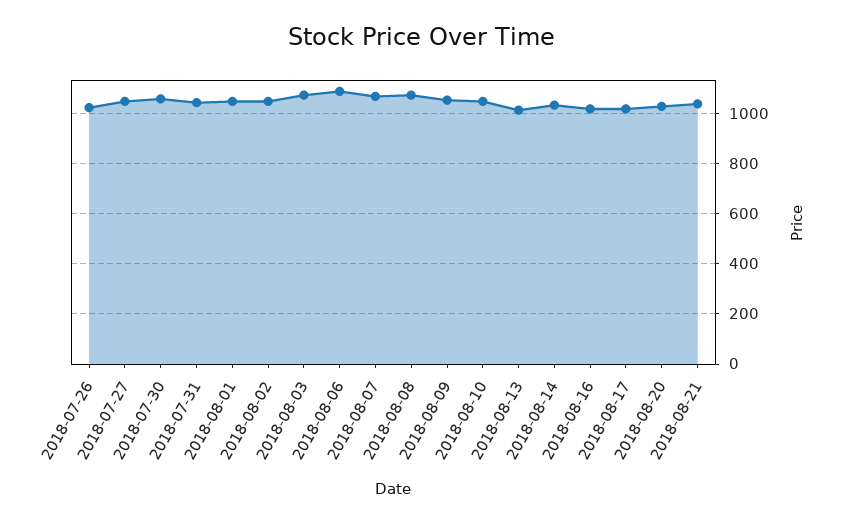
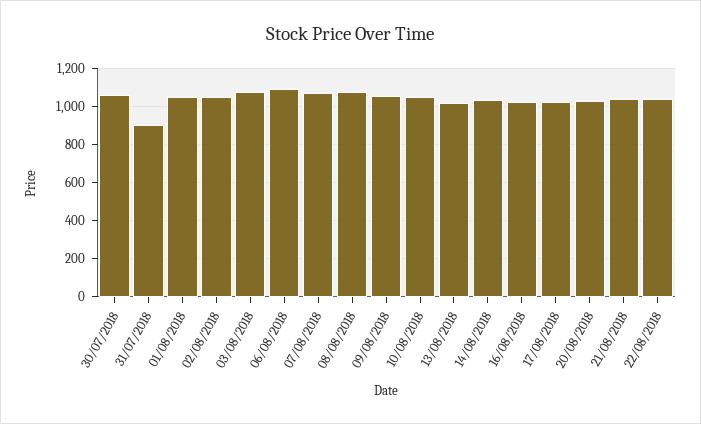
2018-07-26: 1025 -> none
2018-07-27: 1050 -> none
2018-07-31: 1050 -> 900
22/08/2018: none -> 1050

